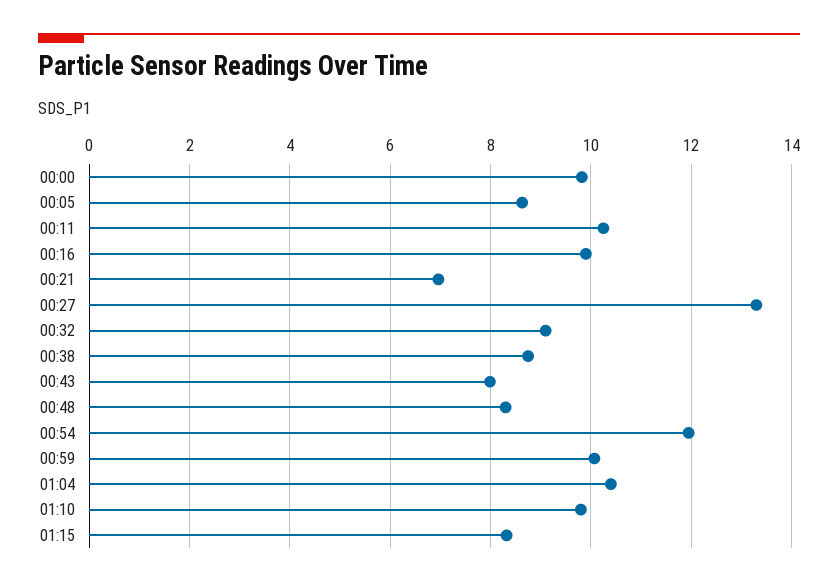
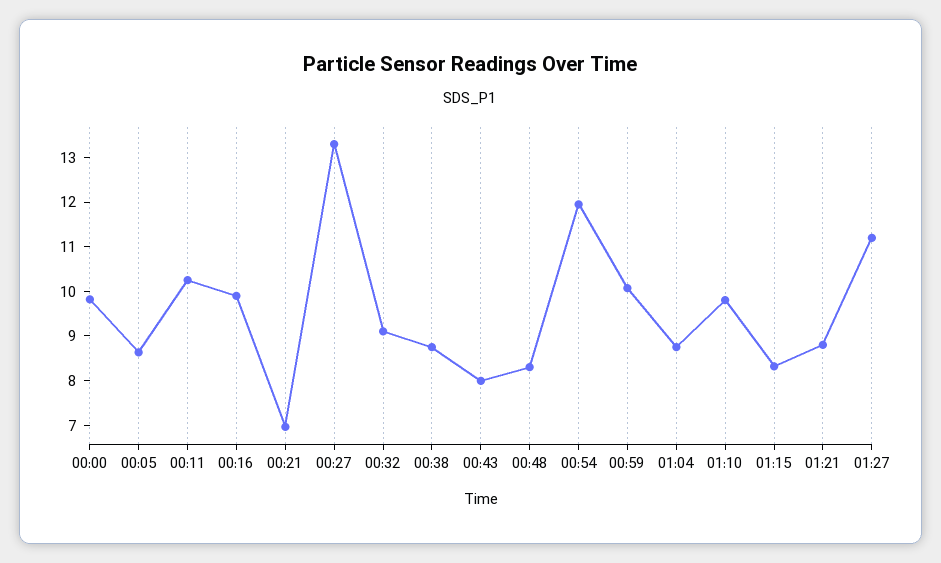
01:04: 10.4 -> 8.8
01:21: none -> 8.8
01:27: none -> 11.2

